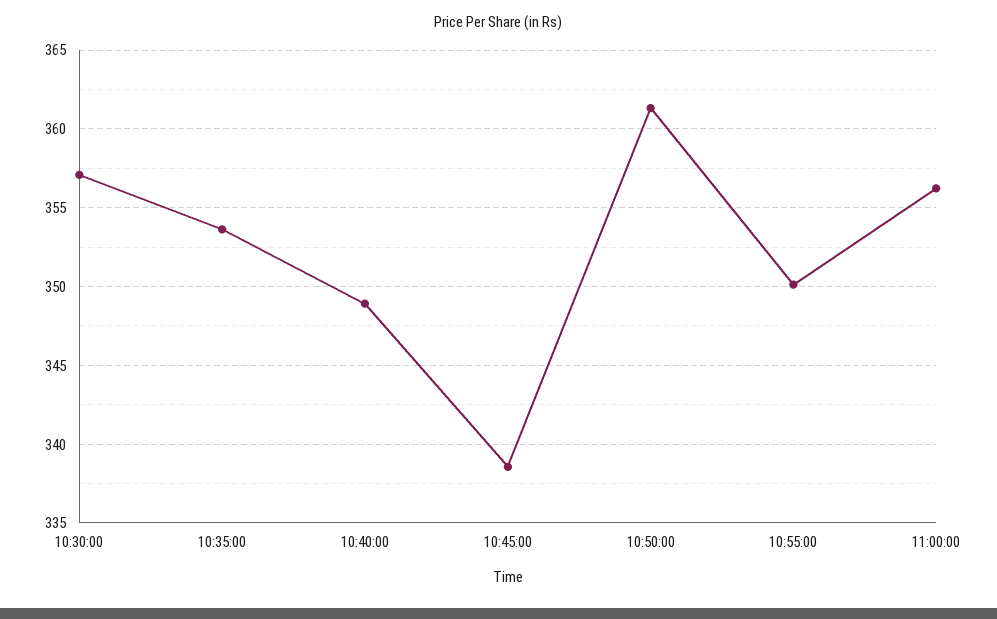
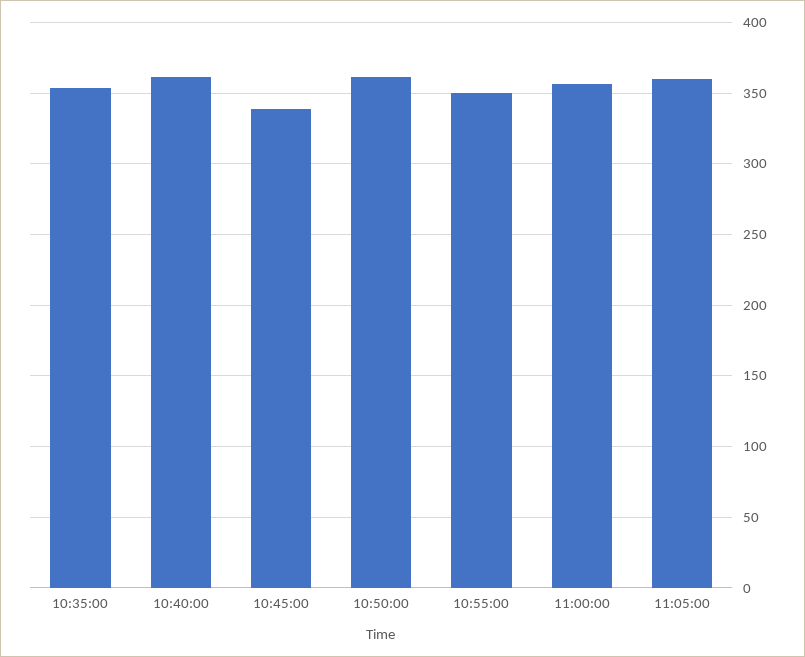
10:30:00: 357 -> none
10:40:00: 349 -> 360
11:05:00: none -> 360

